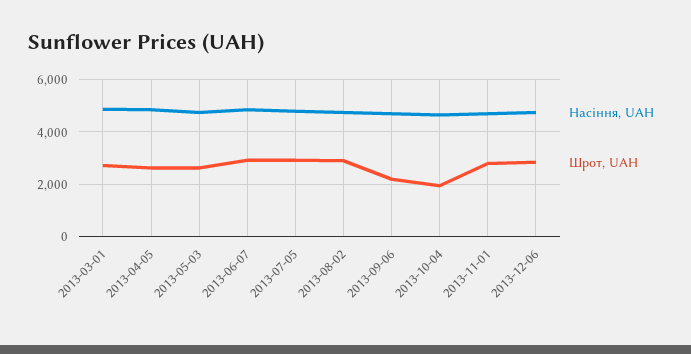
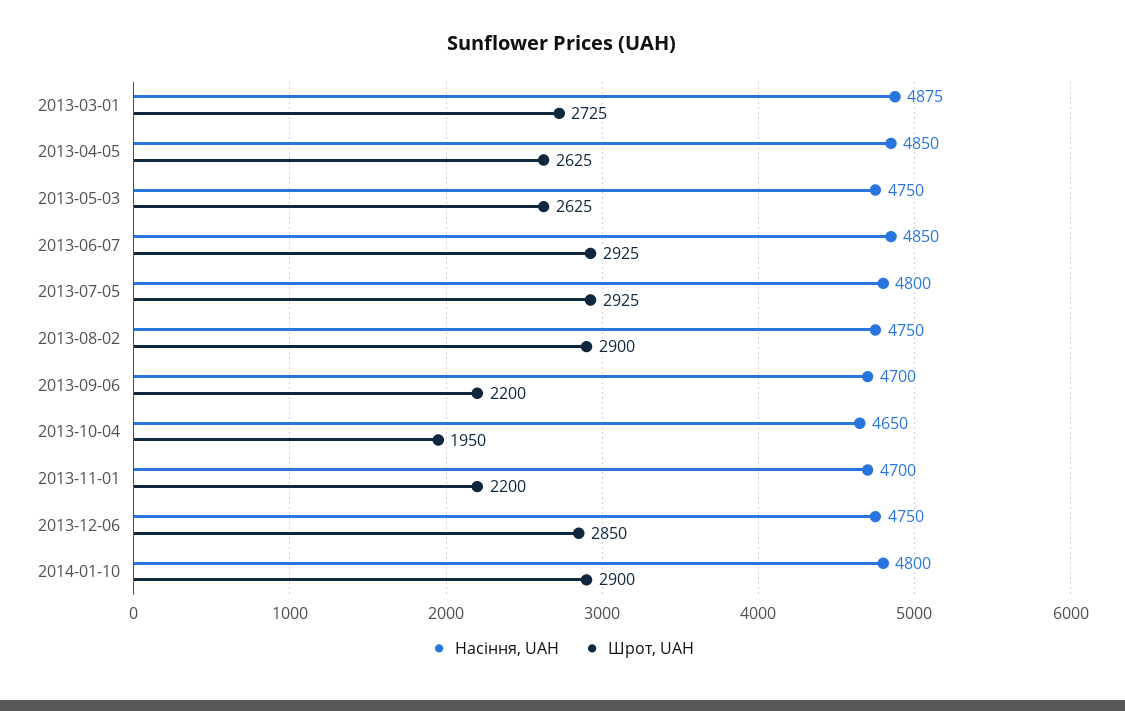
Шрот, UAH, 2013-11-01: 2750 -> 2200
Насіння, UAH, 2014-01-10: none -> 4800
Шрот, UAH, 2014-01-10: none -> 2900

